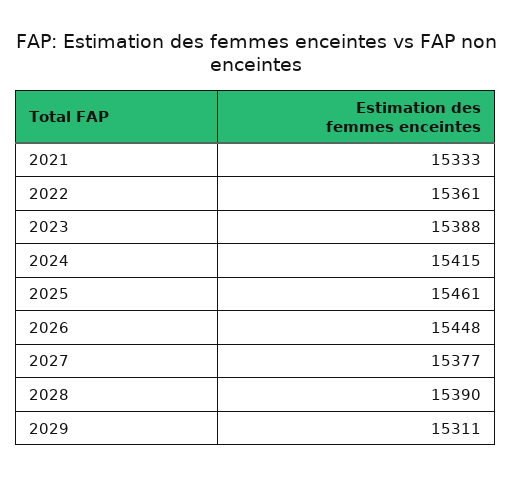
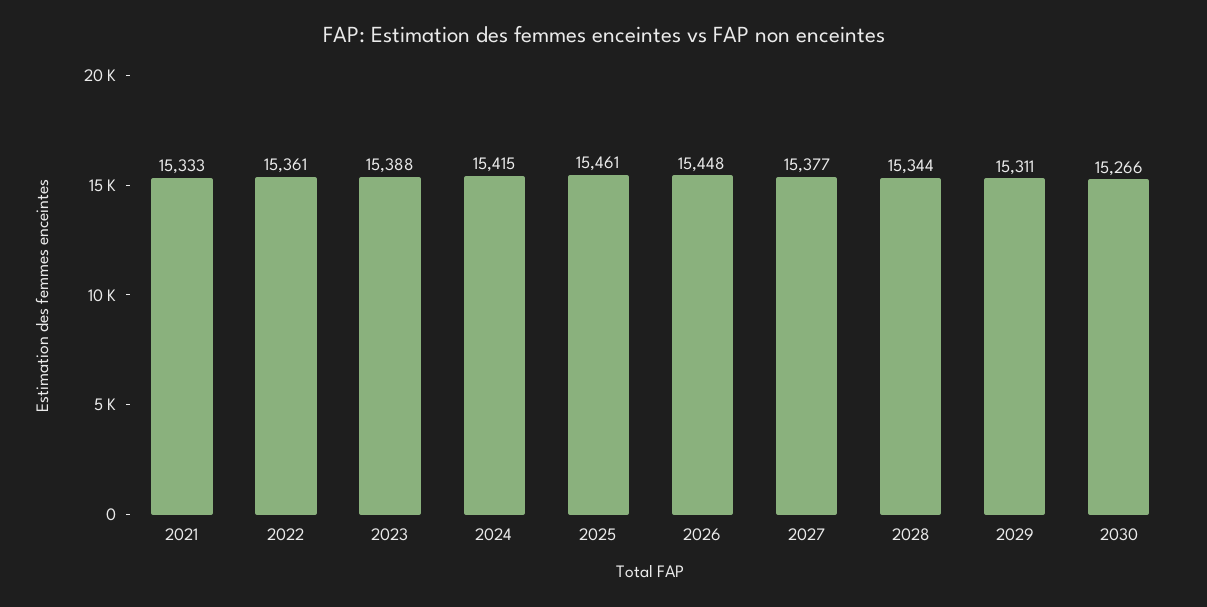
2028: 15390 -> 15344
2030: none -> 15266

